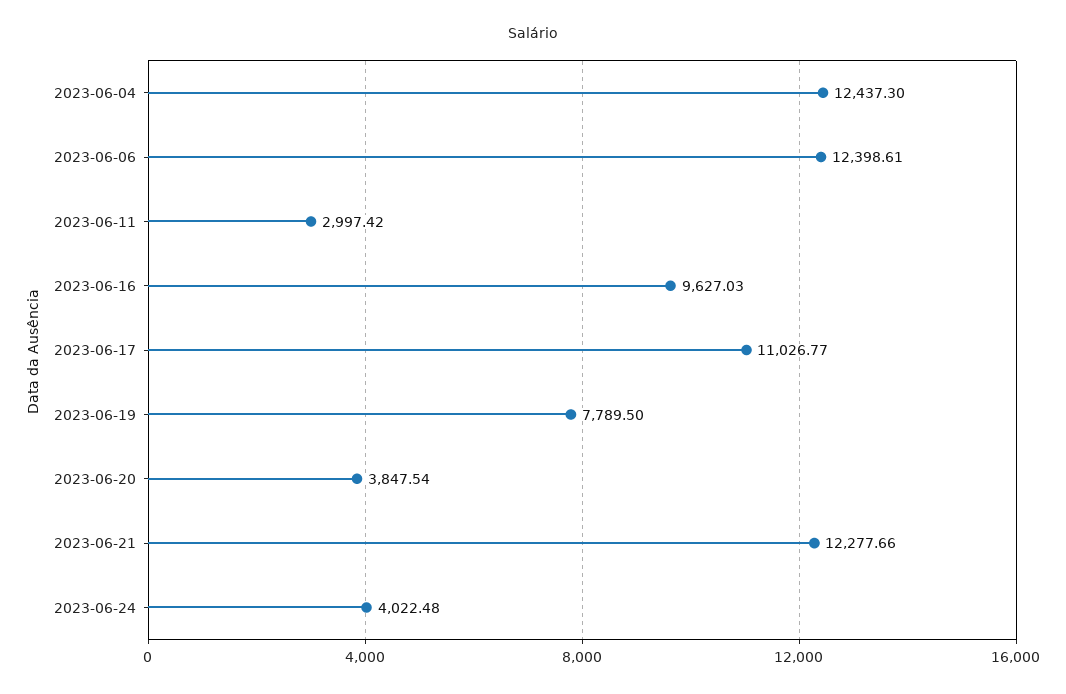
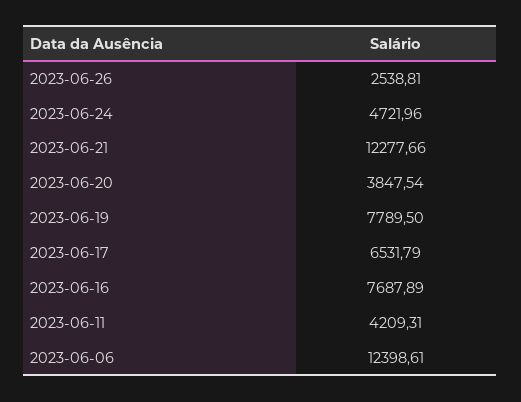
2023-06-04: 12437.3 -> none
2023-06-11: 2997.42 -> 4209.31
2023-06-16: 9627.03 -> 7687.89
2023-06-17: 11026.77 -> 6531.79
2023-06-24: 4022.48 -> 4721.96
2023-06-26: none -> 2538.81

